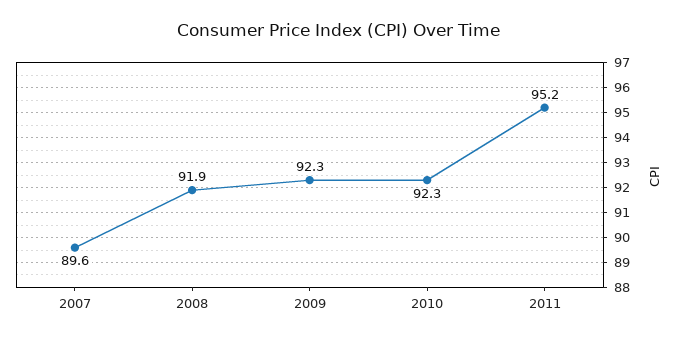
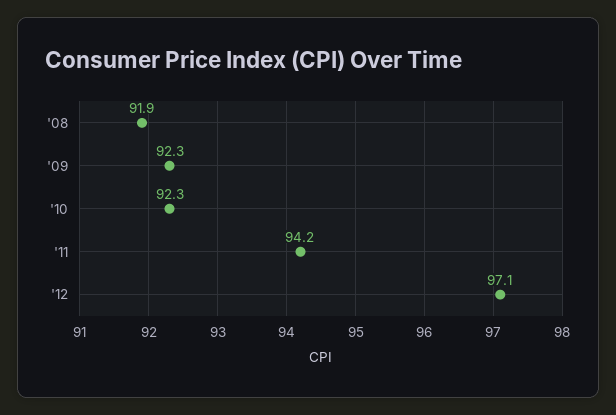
2007: 89.6 -> none
2011: 95.2 -> 94.2
'12: none -> 97.1

